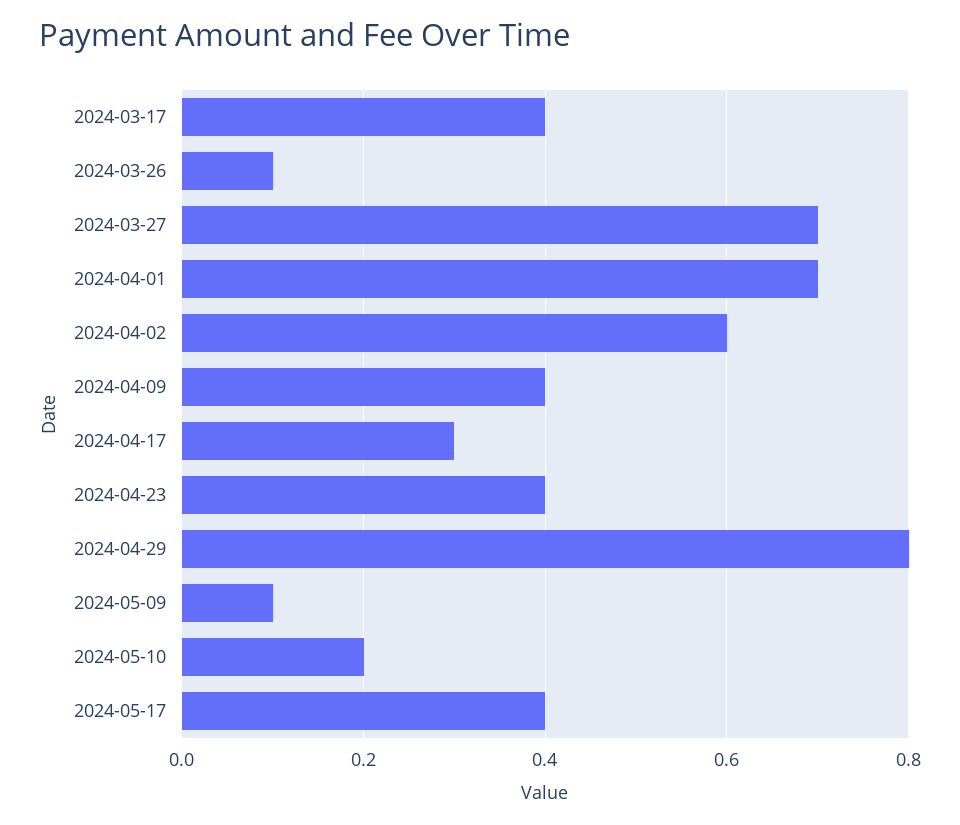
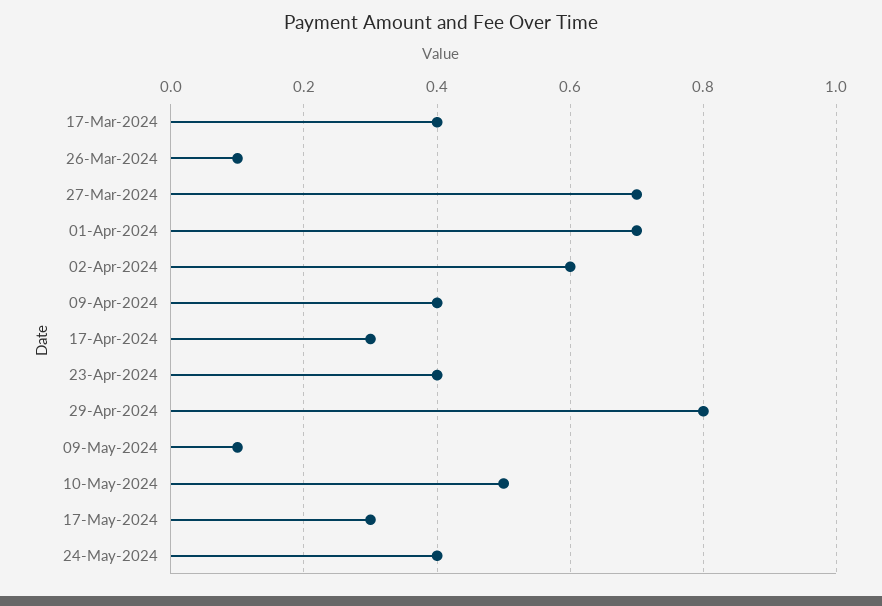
2024-05-10: 0.2 -> 0.5
2024-05-17: 0.4 -> 0.3
24-May-2024: none -> 0.4

